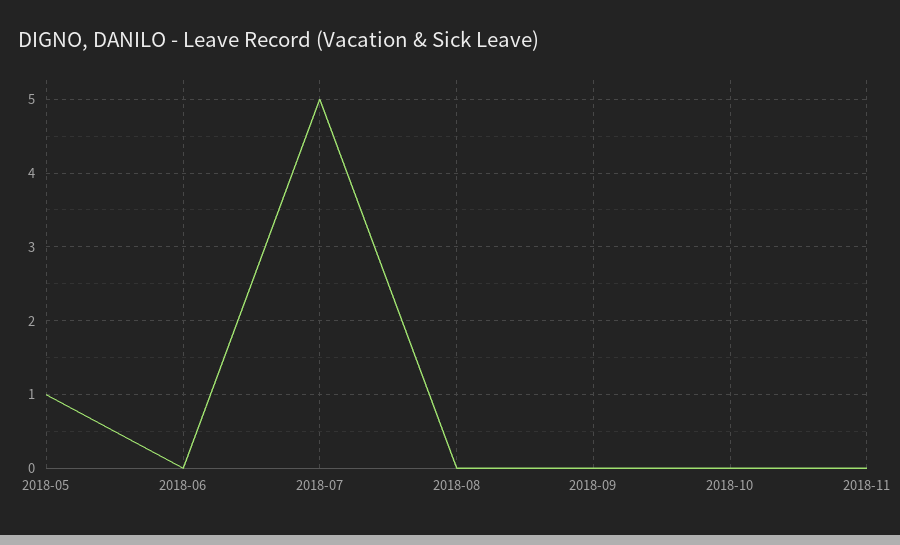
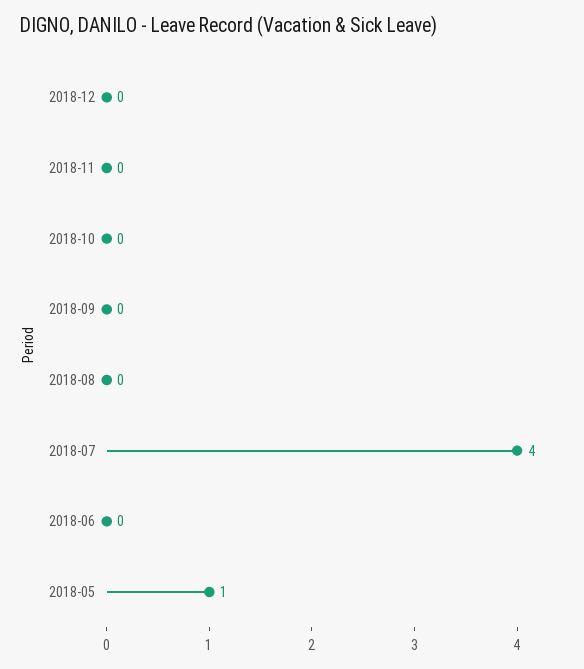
2018-07: 5 -> 4
2018-12: none -> 0

